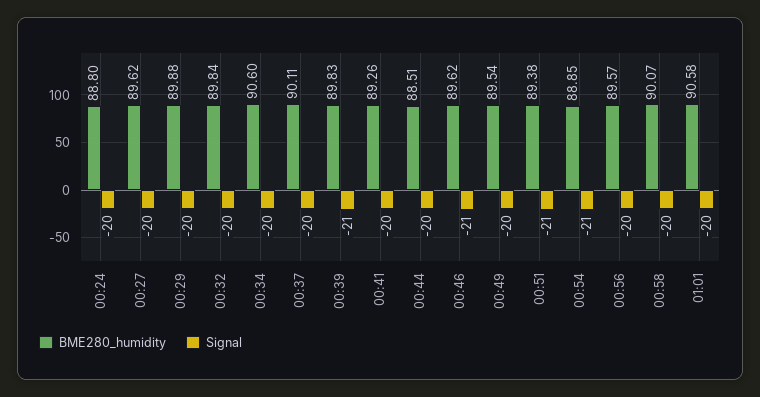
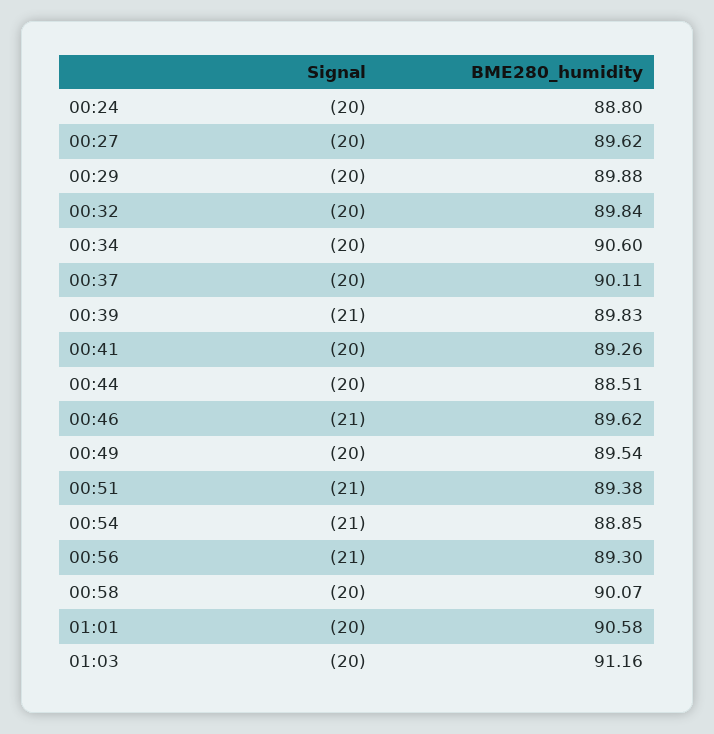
BME280_humidity, 00:56: 89.57 -> 89.3
Signal, 00:56: -20 -> -21
Signal, 01:03: none -> -20
BME280_humidity, 01:03: none -> 91.16

